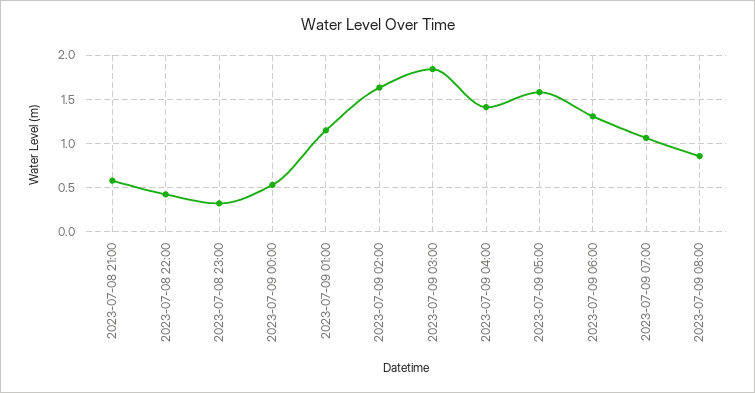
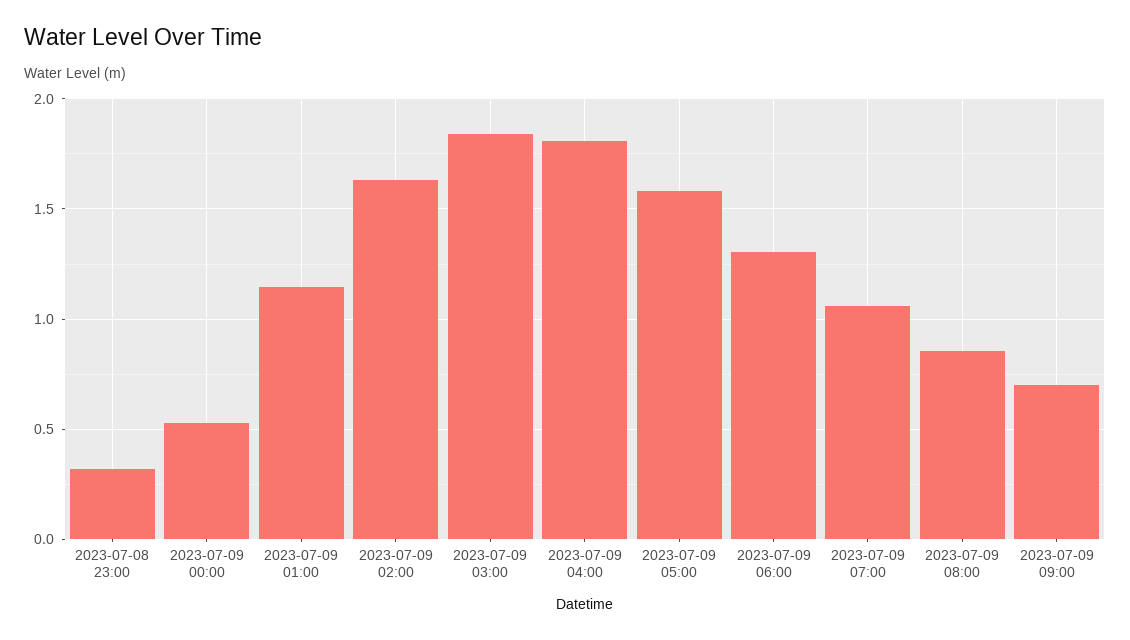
2023-07-08 21:00: 0.6 -> none
2023-07-08 22:00: 0.4 -> none
2023-07-09 04:00: 1.4 -> 1.8
2023-07-09 09:00: none -> 0.7

